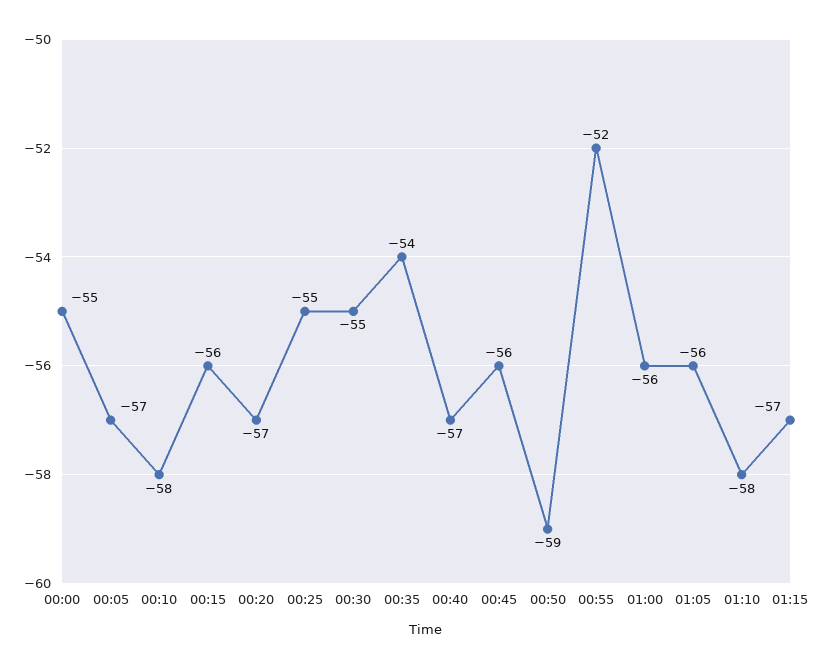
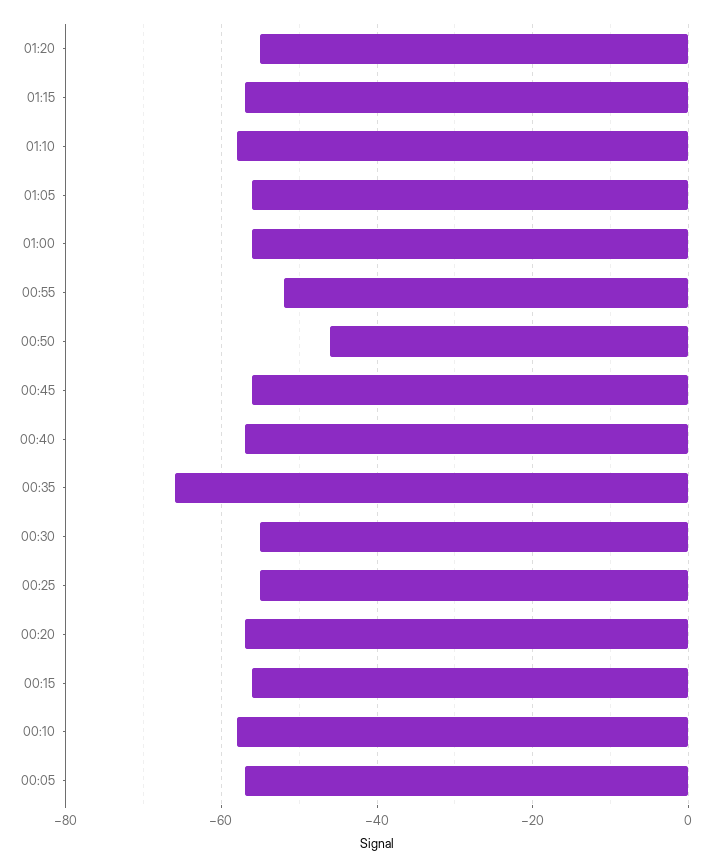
00:00: -55 -> none
00:35: -54 -> -65
00:50: -59 -> -45
01:20: none -> -55

